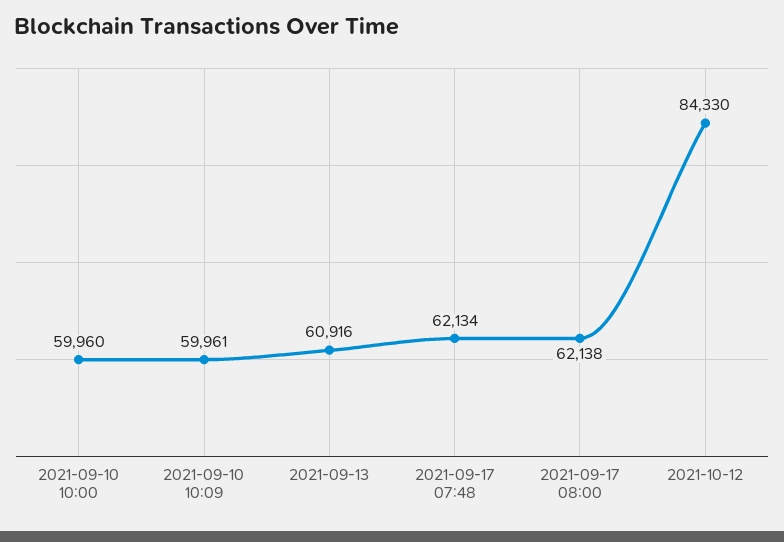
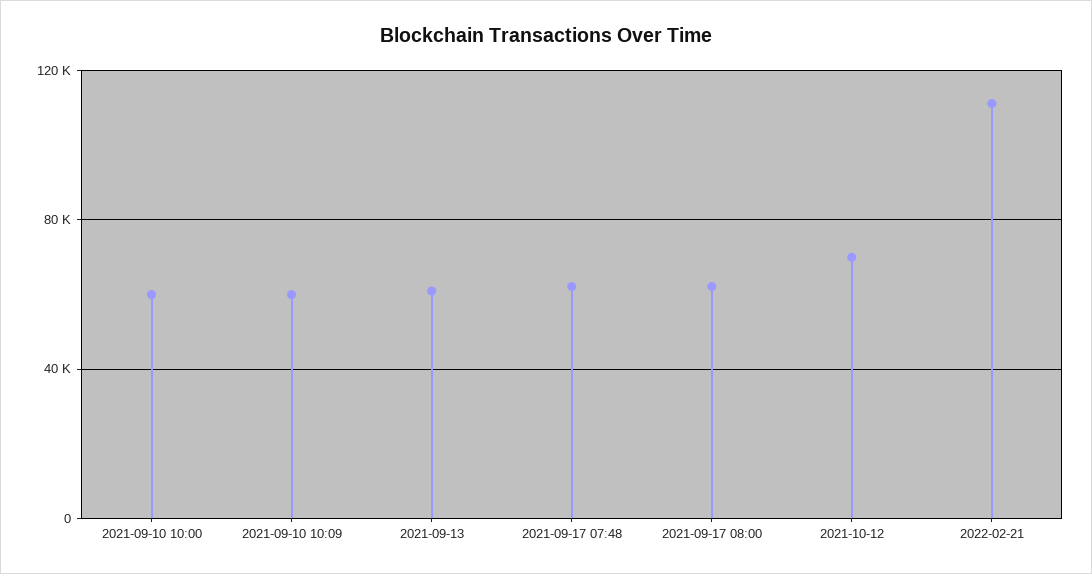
2021-10-12: 84330 -> 70000
2022-02-21: none -> 110000

